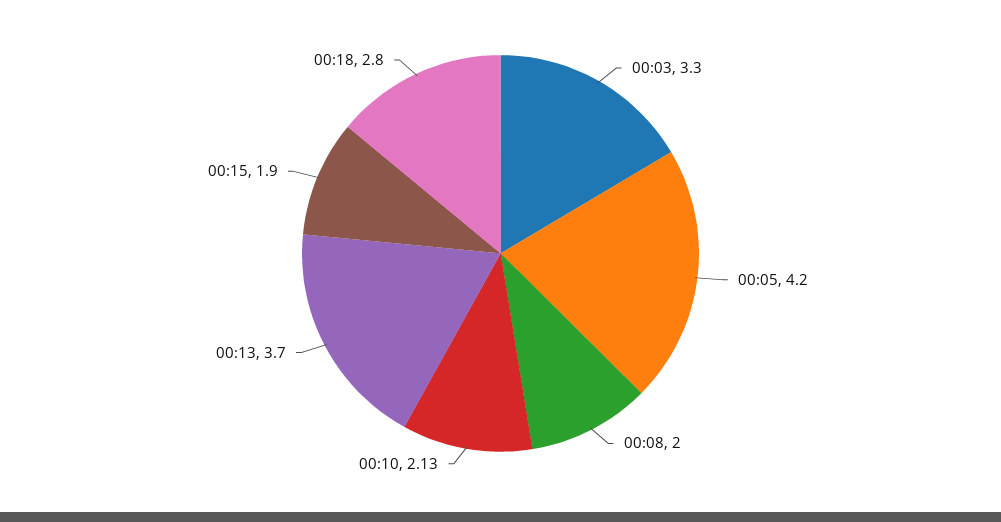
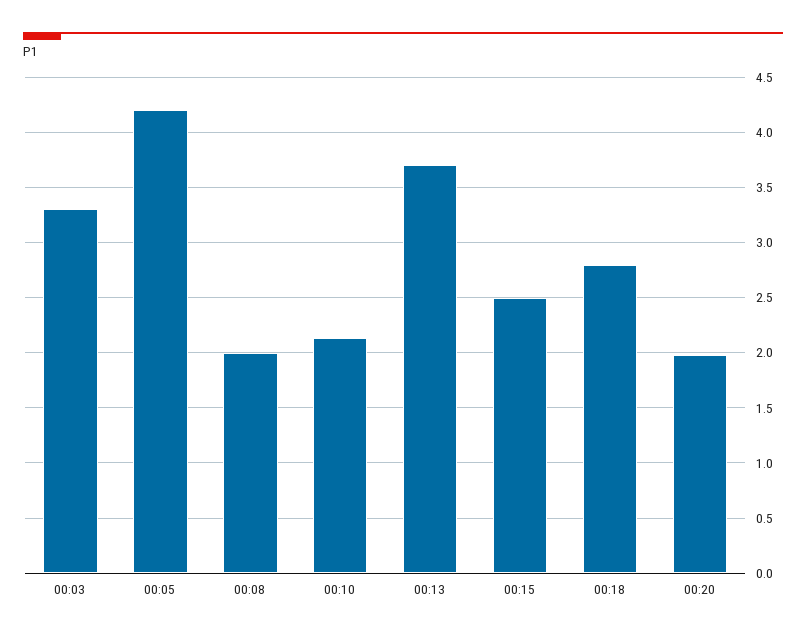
00:15: 1.9 -> 2.5
00:20: none -> 2

